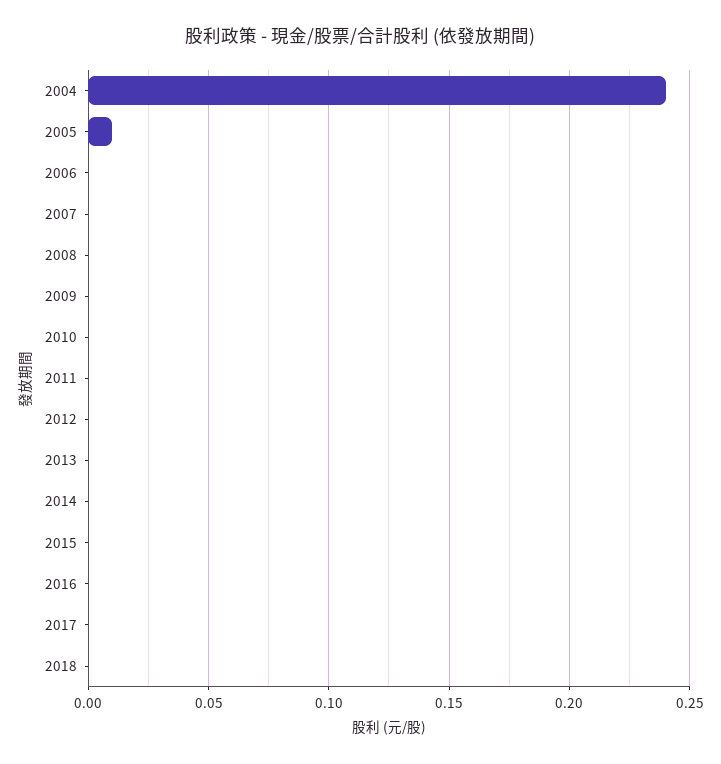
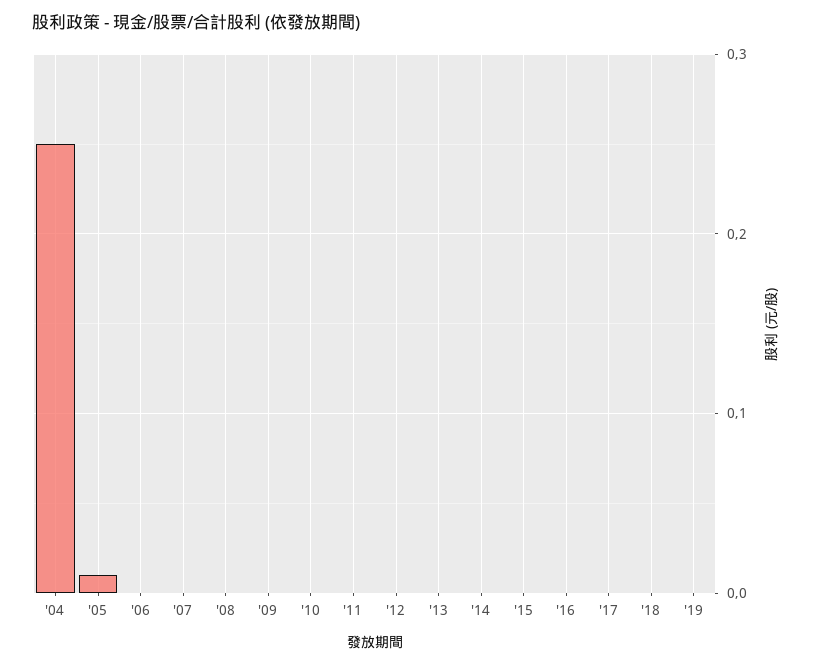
2004: 0.24 -> 0.25
'19: none -> 0

